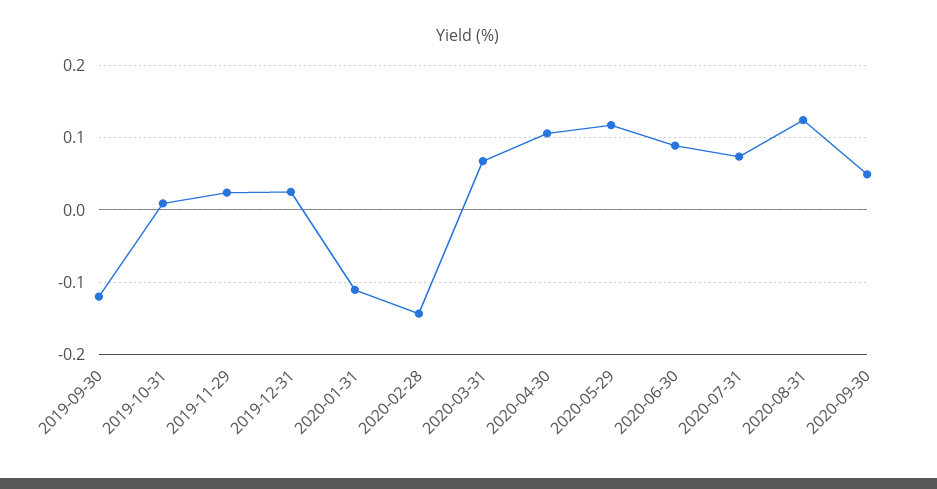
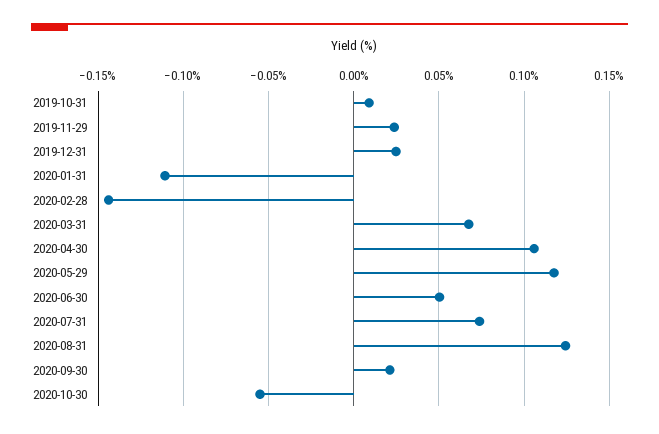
2019-09-30: -0.12 -> none
2020-06-30: 0.09 -> 0.05
2020-09-30: 0.05 -> 0.02
2020-10-30: none -> -0.055

